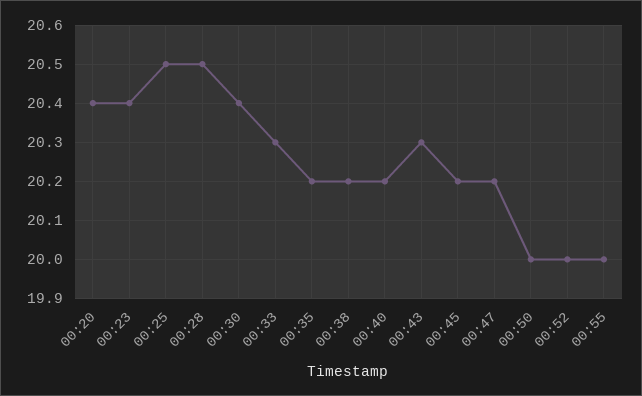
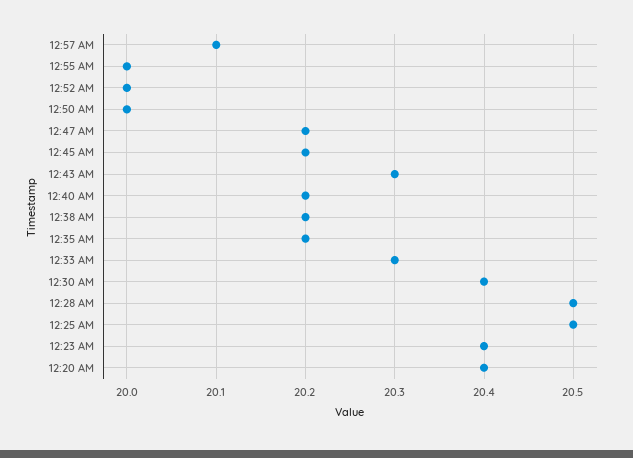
12:57 AM: none -> 20.1

